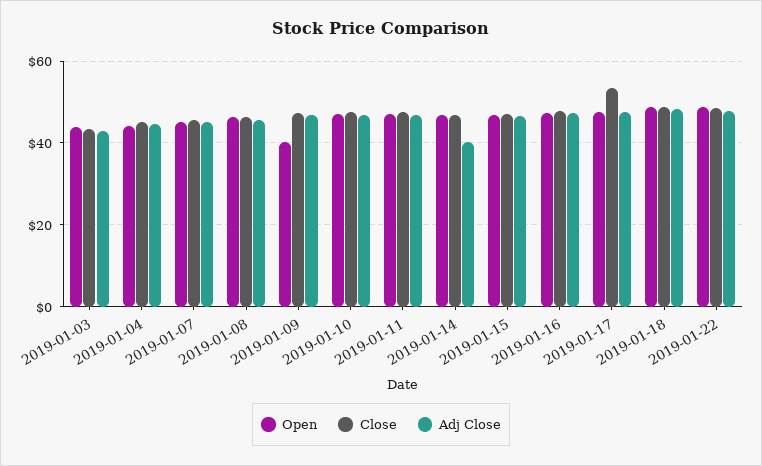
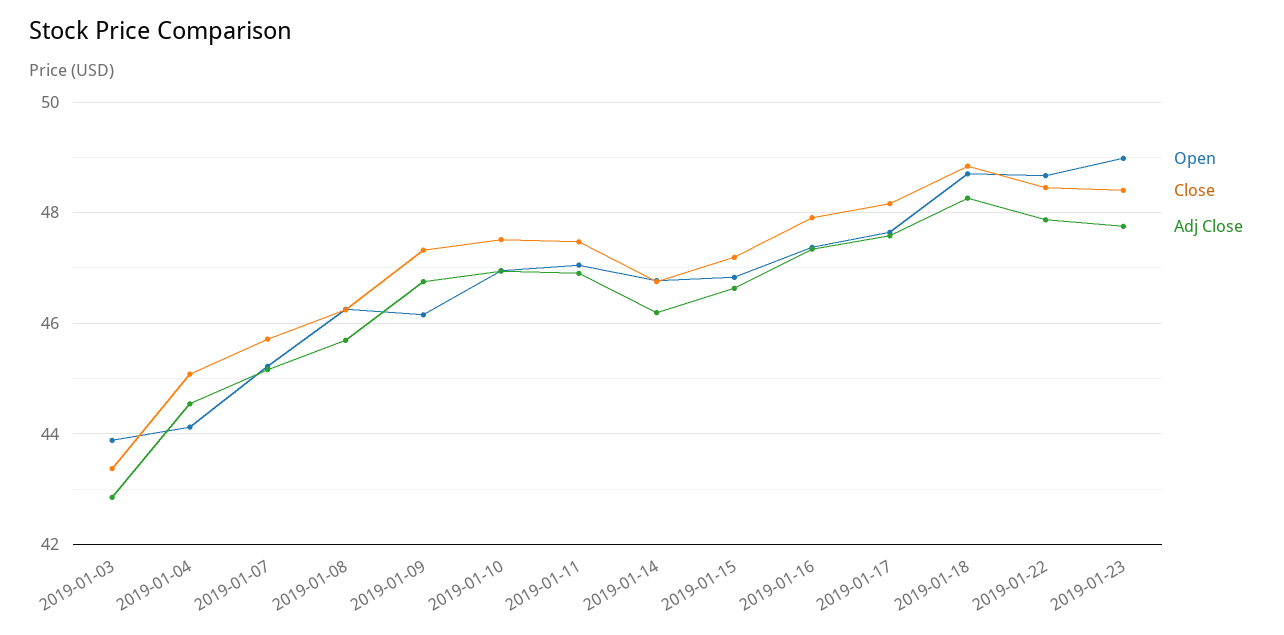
Open, 2019-01-09: 40 -> 46.2
Adj Close, 2019-01-14: 40 -> 46.2
Close, 2019-01-17: 54 -> 48.2
Open, 2019-01-23: none -> 49
Close, 2019-01-23: none -> 48.4
Adj Close, 2019-01-23: none -> 47.8

